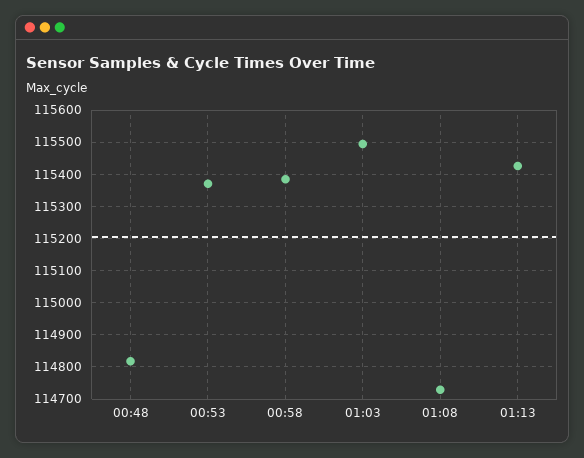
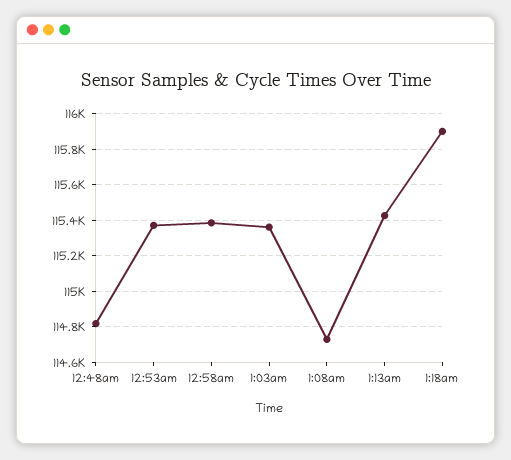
01:03: 115500 -> 115350
1:18am: none -> 115900

